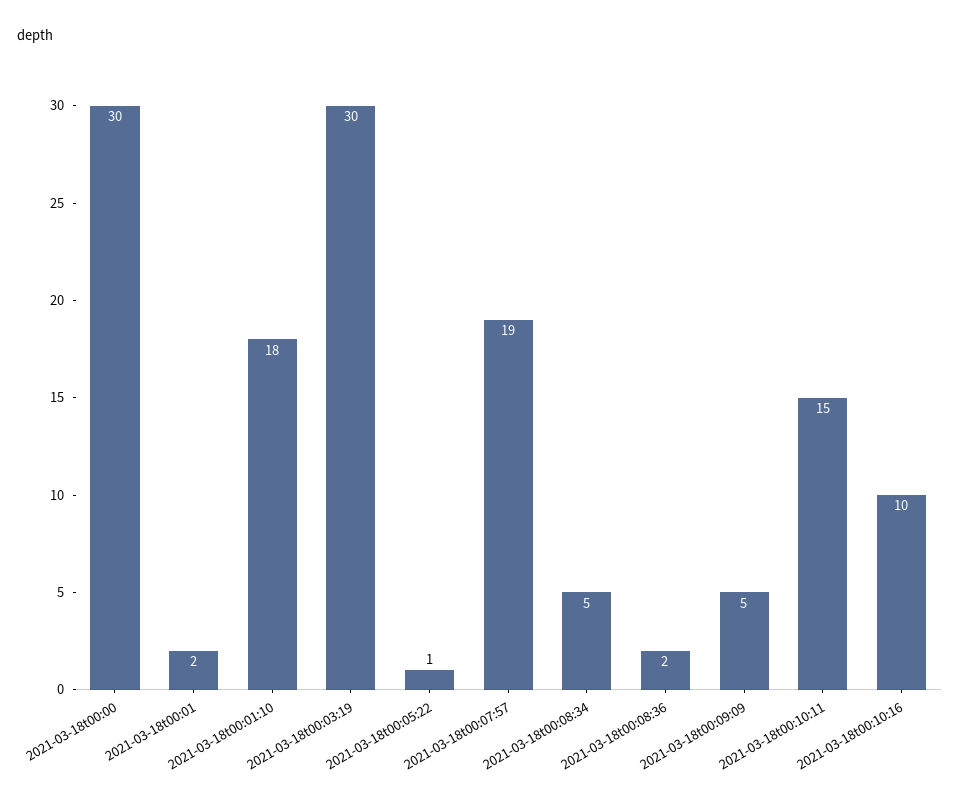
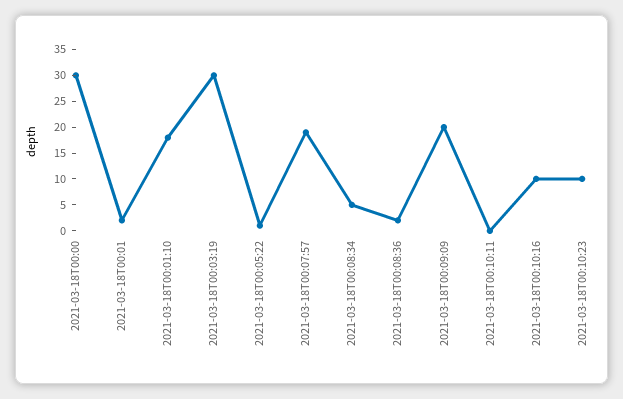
2021-03-18t00:09:09: 5 -> 20
2021-03-18t00:10:11: 15 -> 0
2021-03-18T00:10:23: none -> 10

